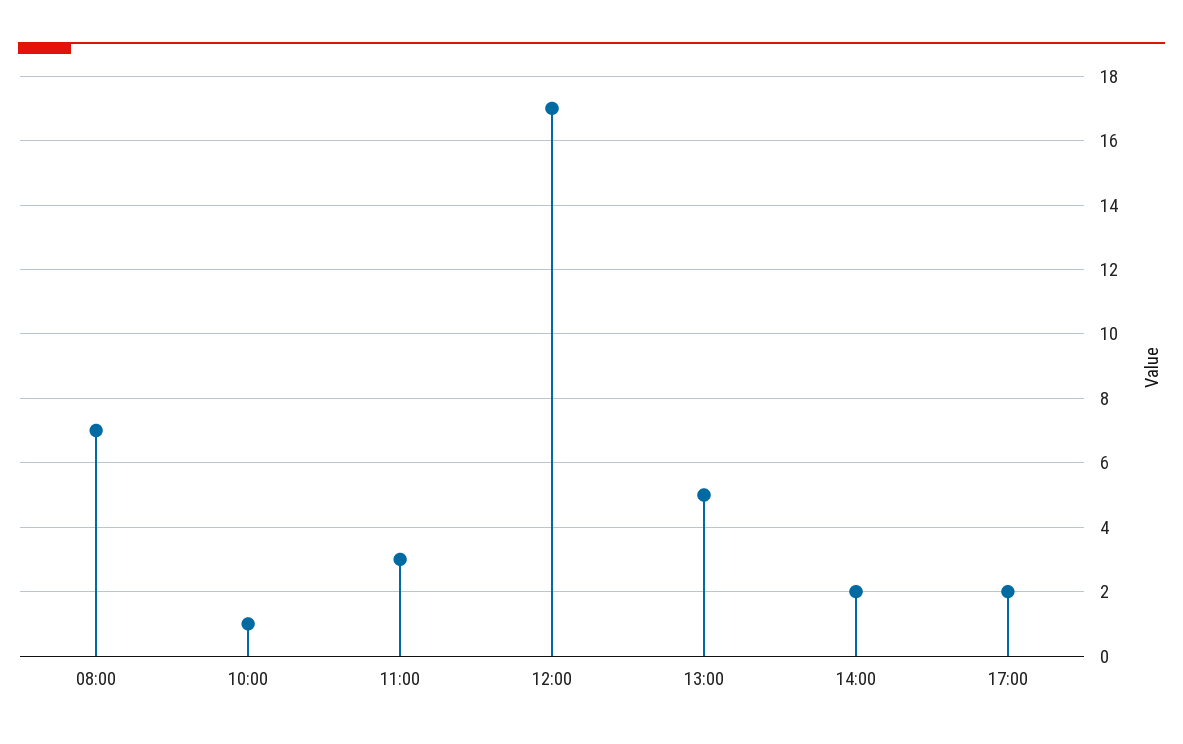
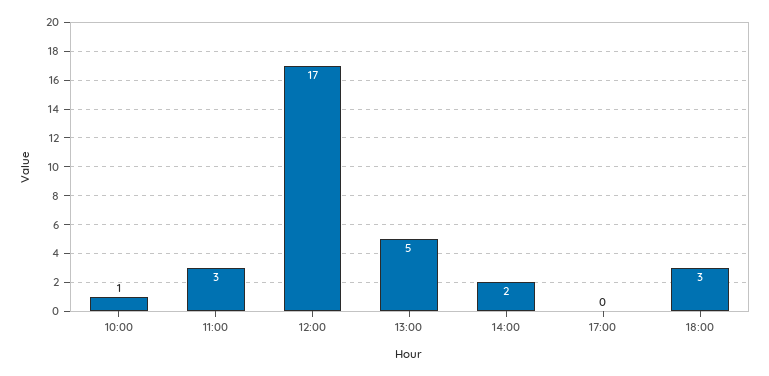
08:00: 7 -> none
17:00: 2 -> 0
18:00: none -> 3

